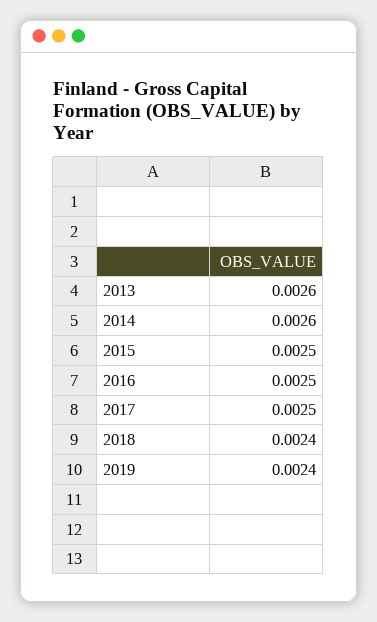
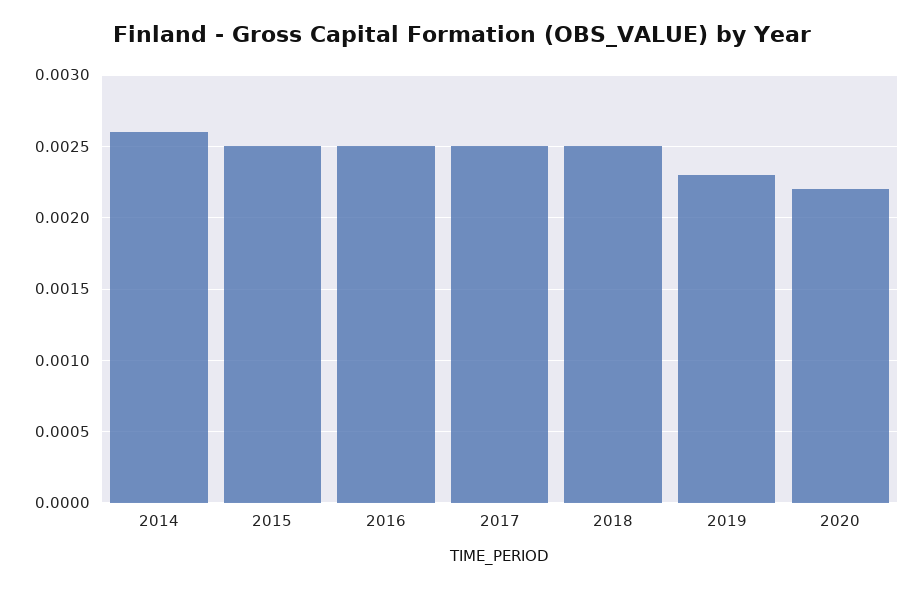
2013: 0.0026 -> none
2018: 0.0024 -> 0.0025
2019: 0.0024 -> 0.0023
2020: none -> 0.0022

